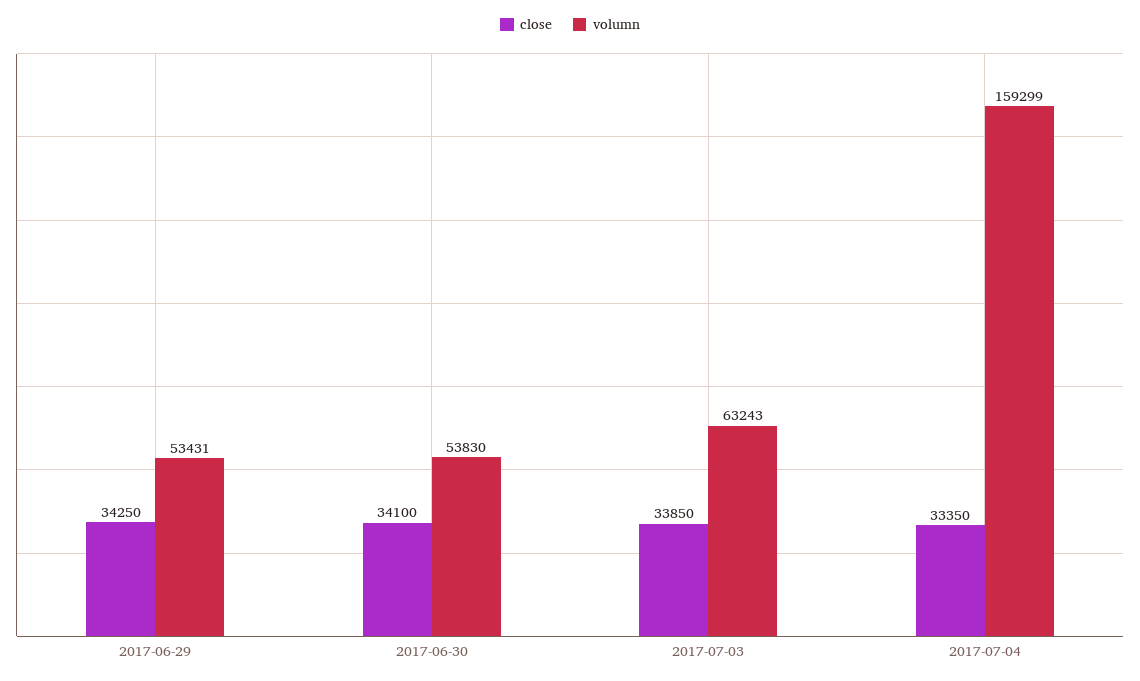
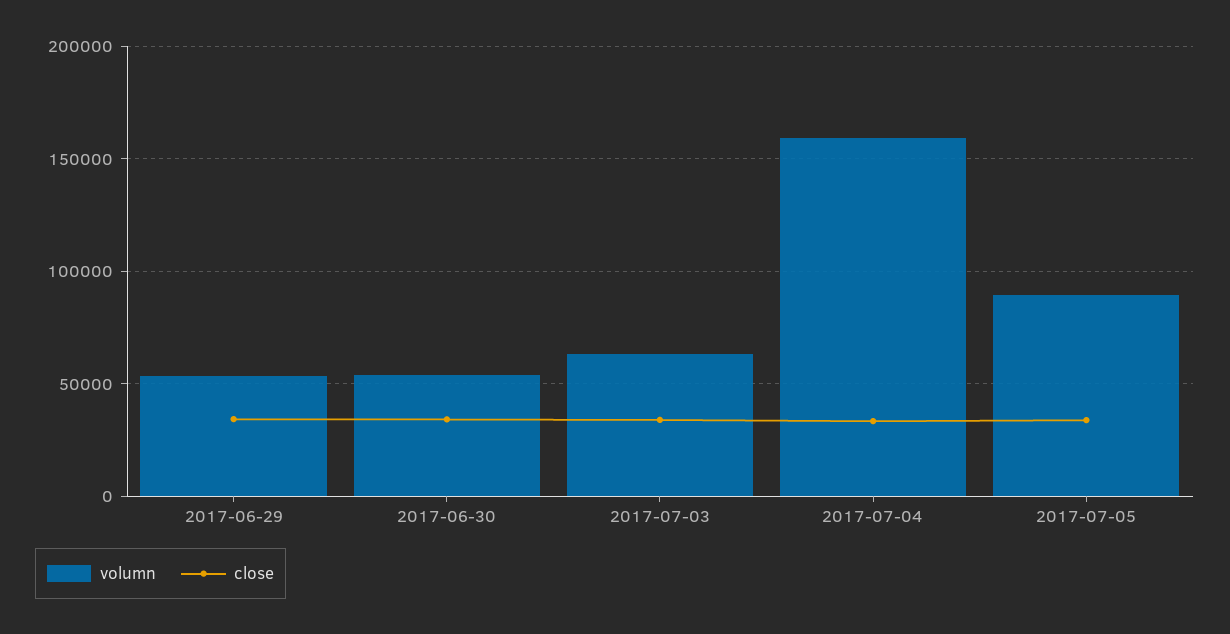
volumn, 2017-07-05: none -> 90000
close, 2017-07-05: none -> 35000

